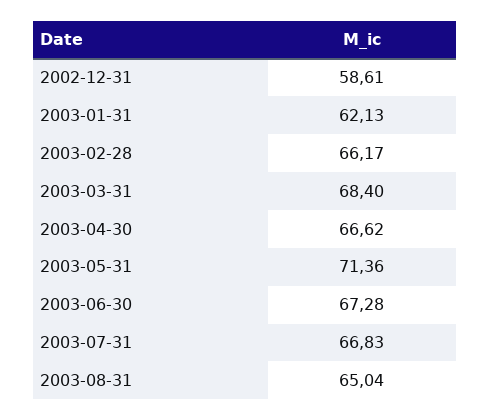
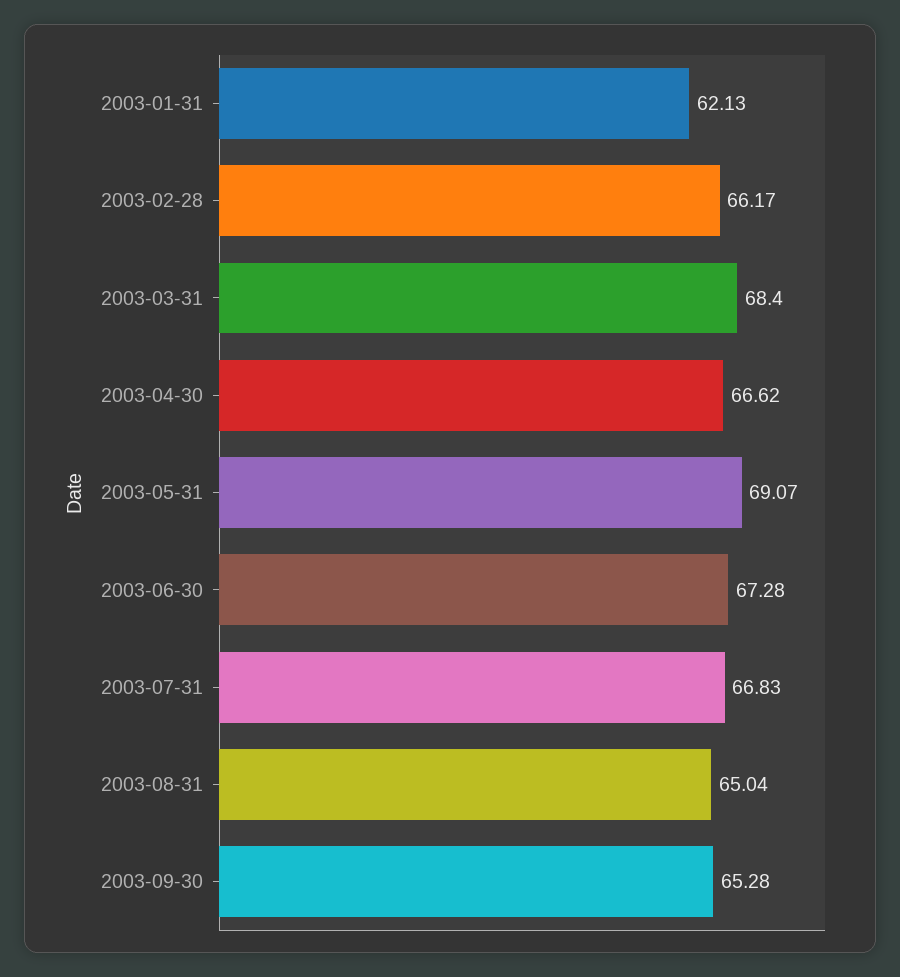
2002-12-31: 58.61 -> none
2003-05-31: 71.36 -> 69.07
2003-09-30: none -> 65.28

